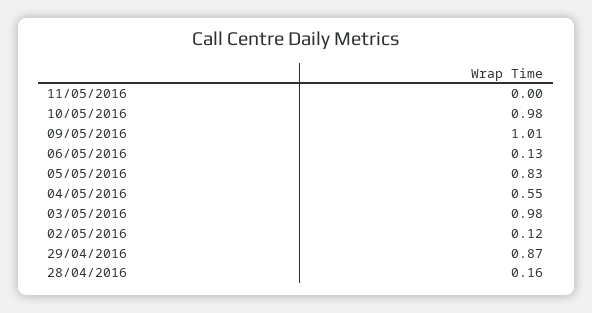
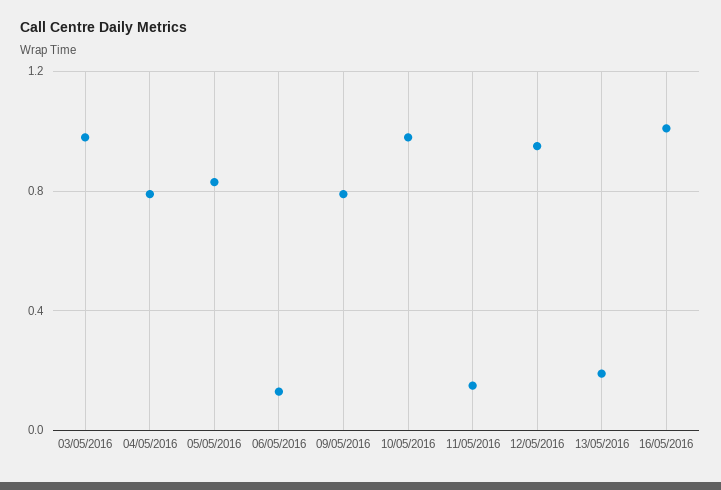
11/05/2016: 0 -> 0.15
09/05/2016: 1.01 -> 0.8
04/05/2016: 0.55 -> 0.8
02/05/2016: 0.12 -> none
29/04/2016: 0.87 -> none
28/04/2016: 0.16 -> none
12/05/2016: none -> 0.95
13/05/2016: none -> 0.2
16/05/2016: none -> 1

